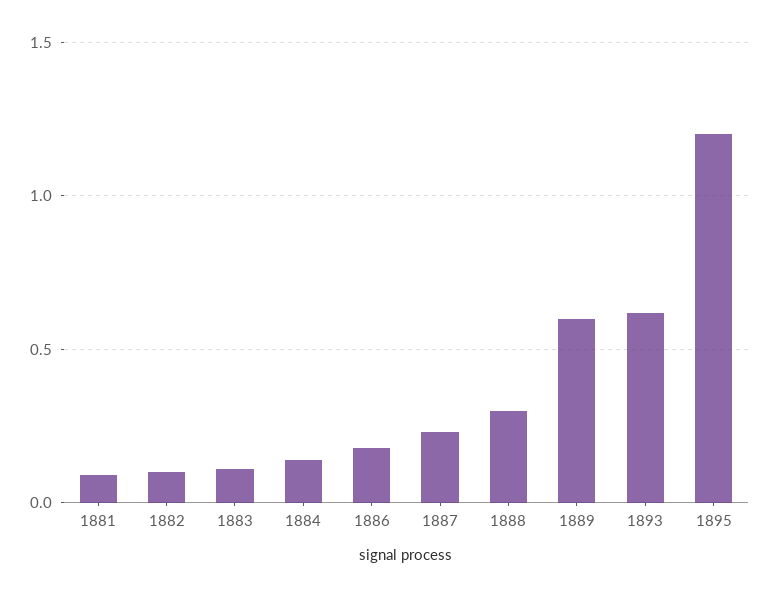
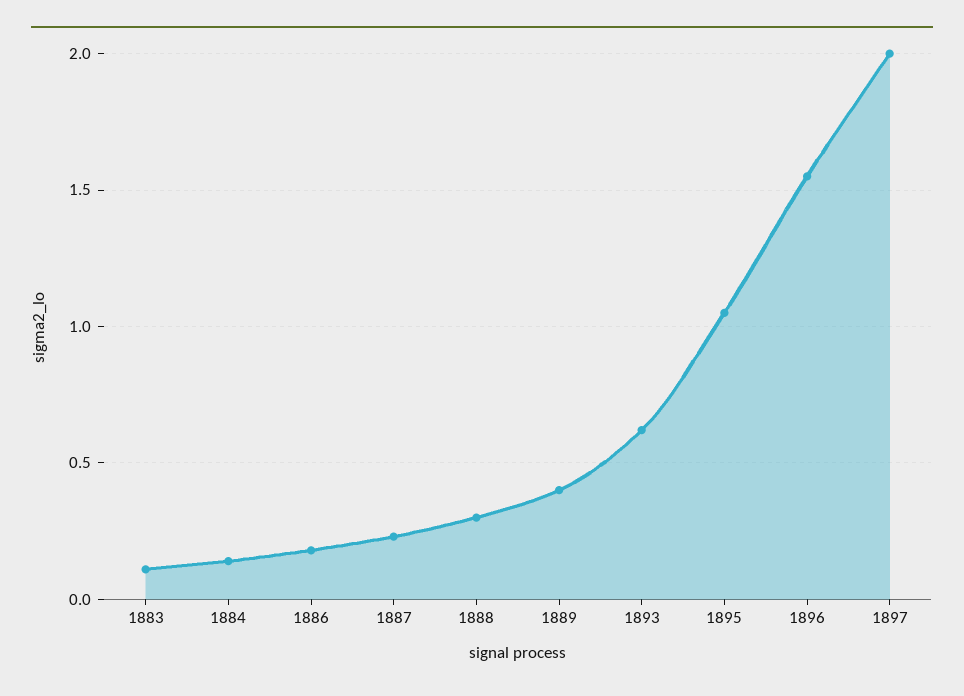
1881: 0.1 -> none
1882: 0.1 -> none
1889: 0.6 -> 0.4
1895: 1.2 -> 1.05
1896: none -> 1.55
1897: none -> 2

